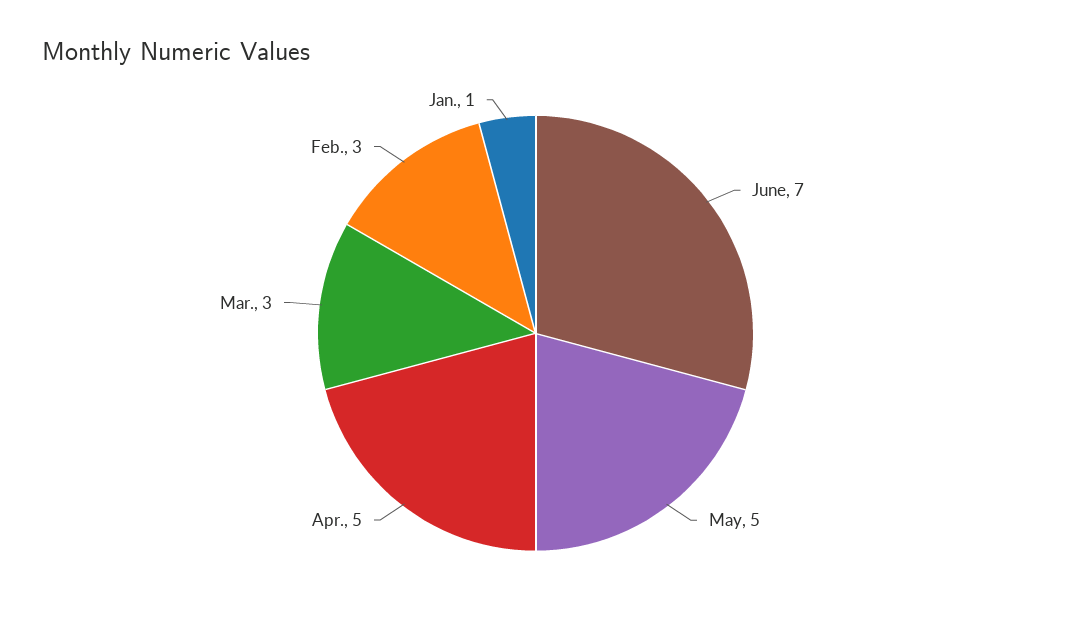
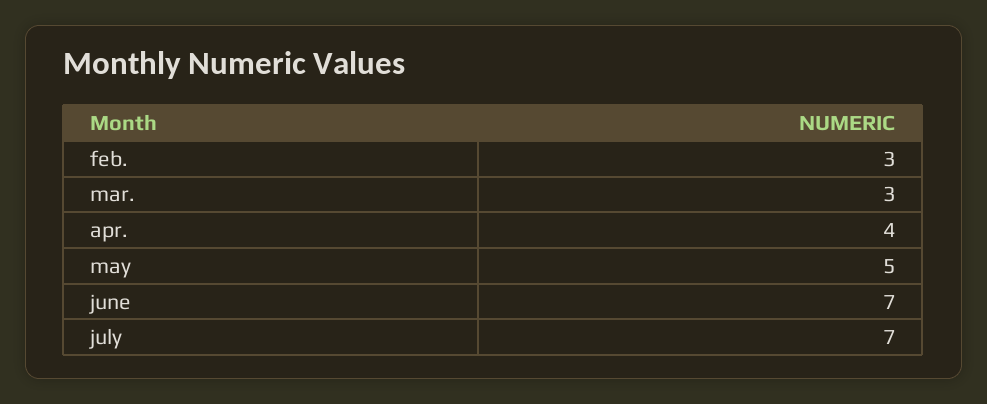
Apr.: 5 -> 4
Jan.: 1 -> none
july: none -> 7

